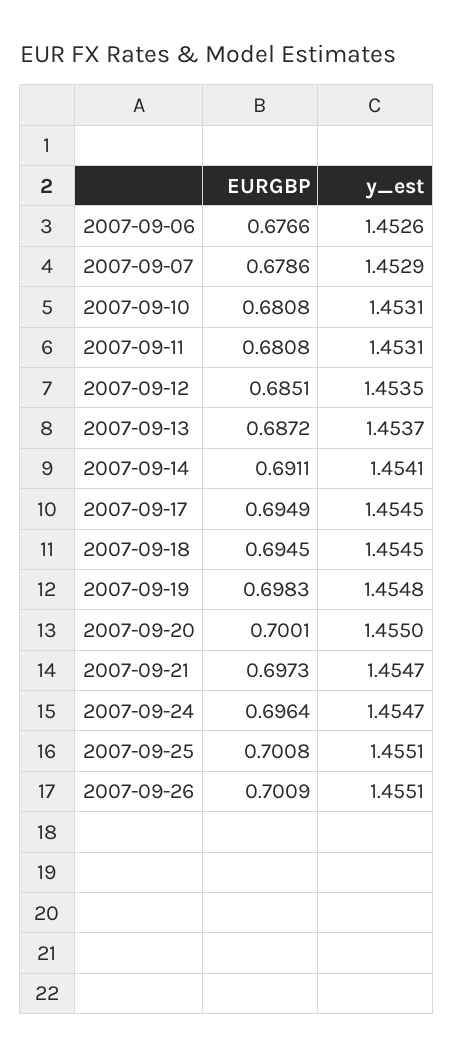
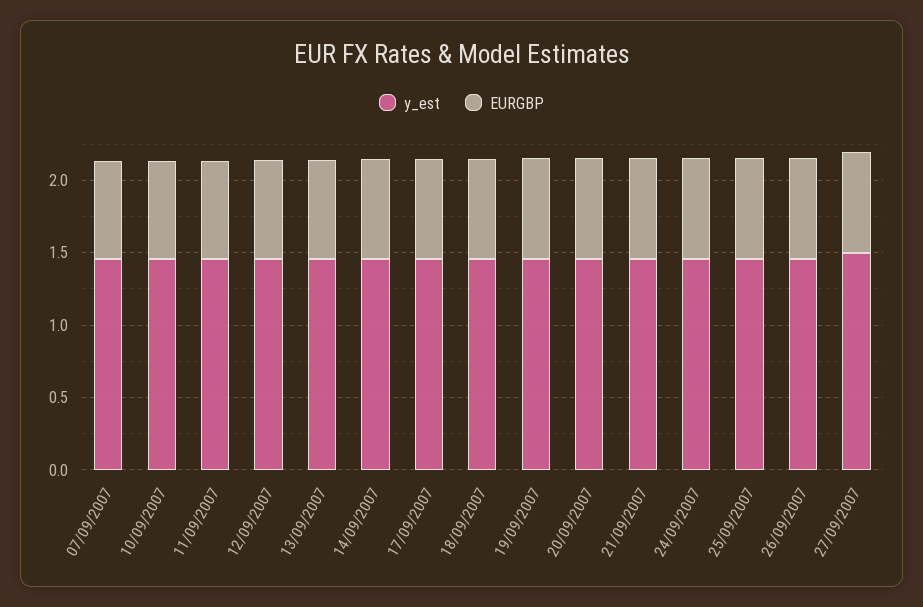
EURGBP, 2007-09-06: 0.6766 -> none
y_est, 2007-09-06: 1.4526 -> none
y_est, 27/09/2007: none -> 1.5
EURGBP, 27/09/2007: none -> 0.7

